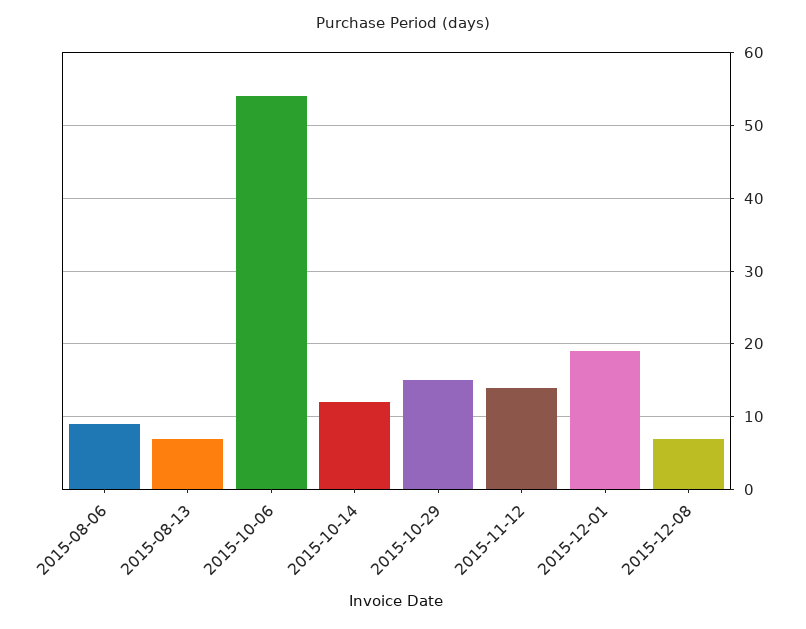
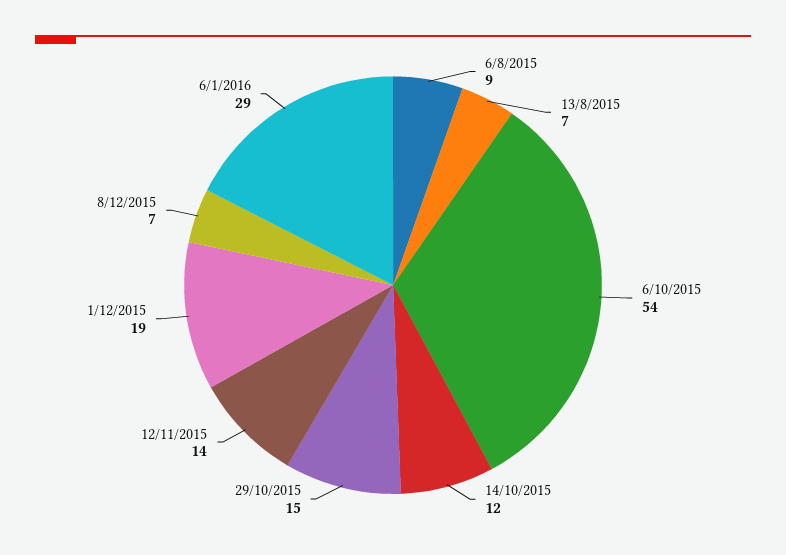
6/1/2016: none -> 29

